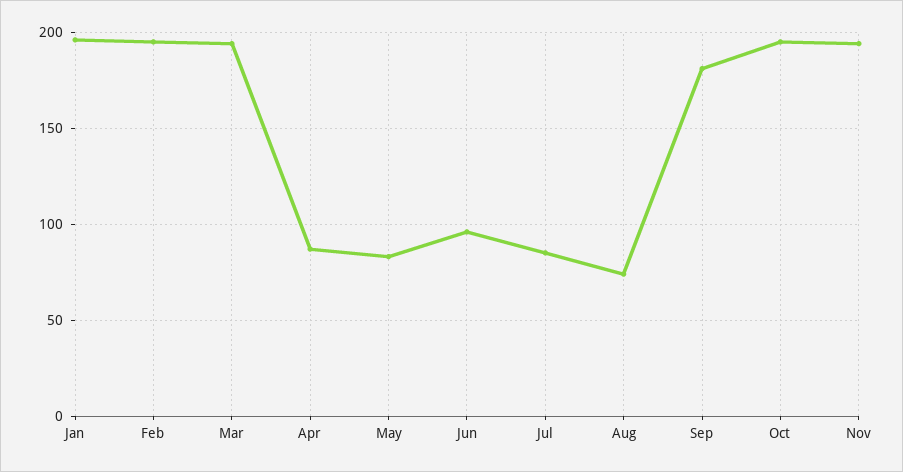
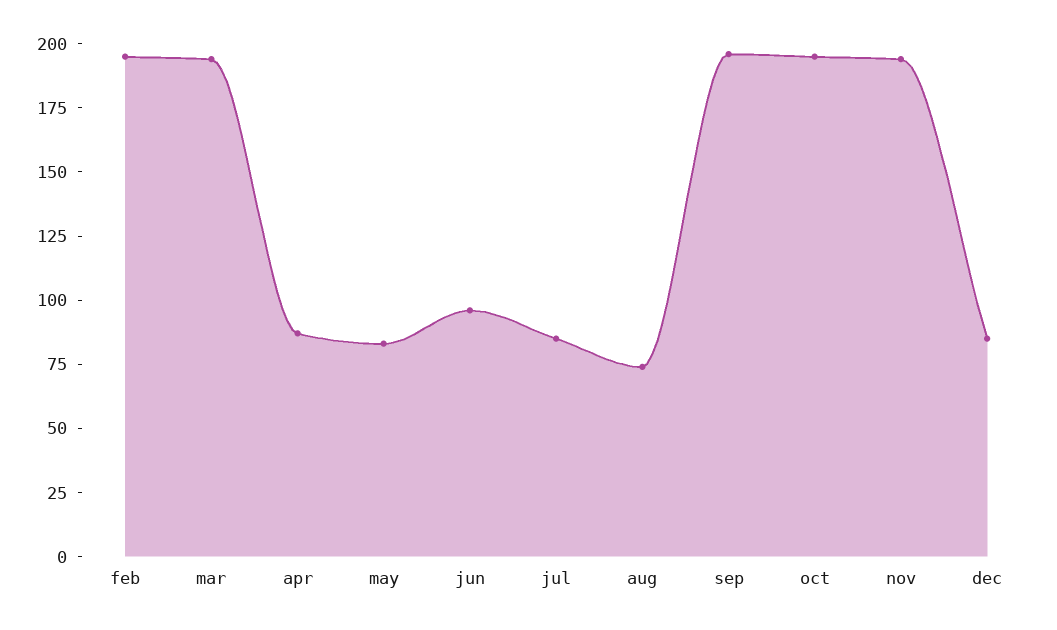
Jan: 195 -> none
Sep: 180 -> 195
dec: none -> 85

